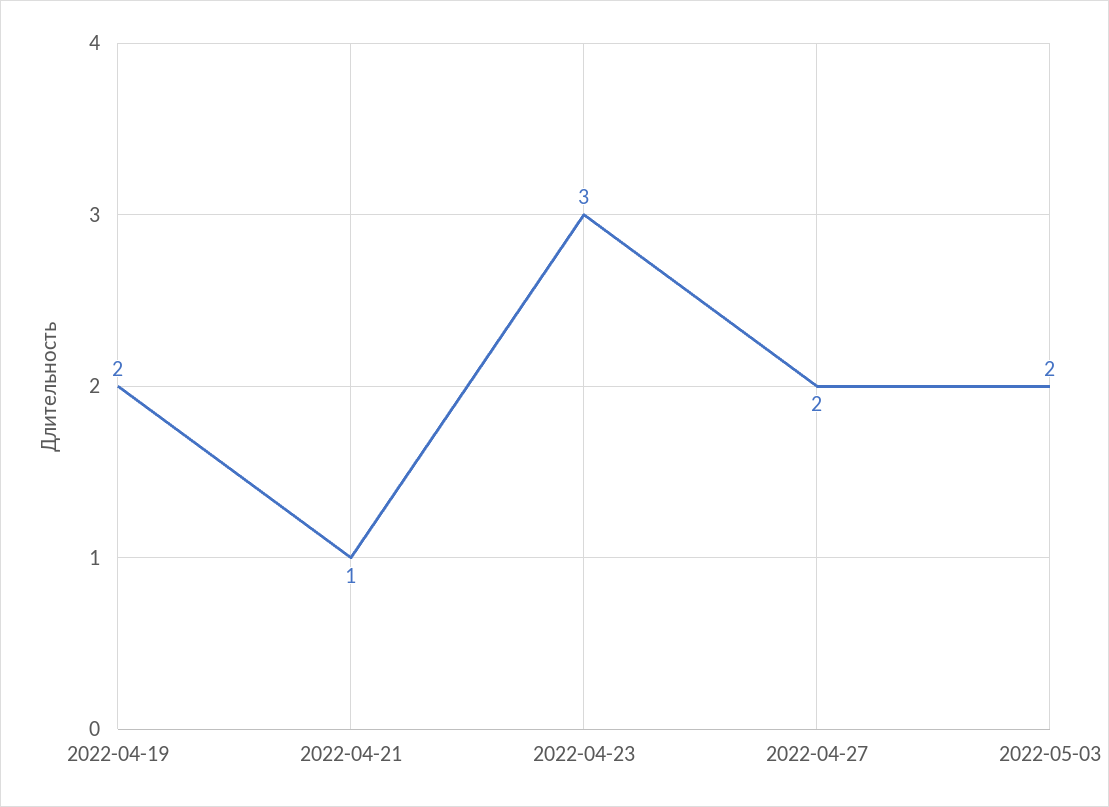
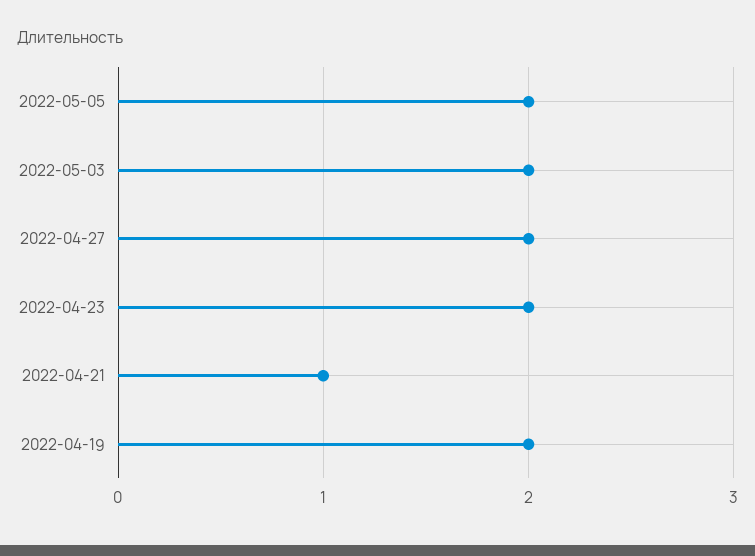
2022-04-23: 3 -> 2
2022-05-05: none -> 2

